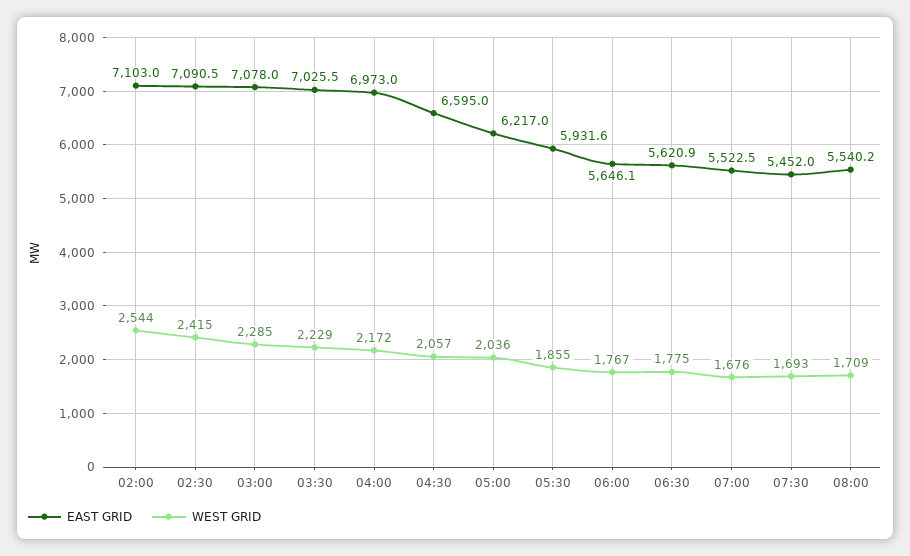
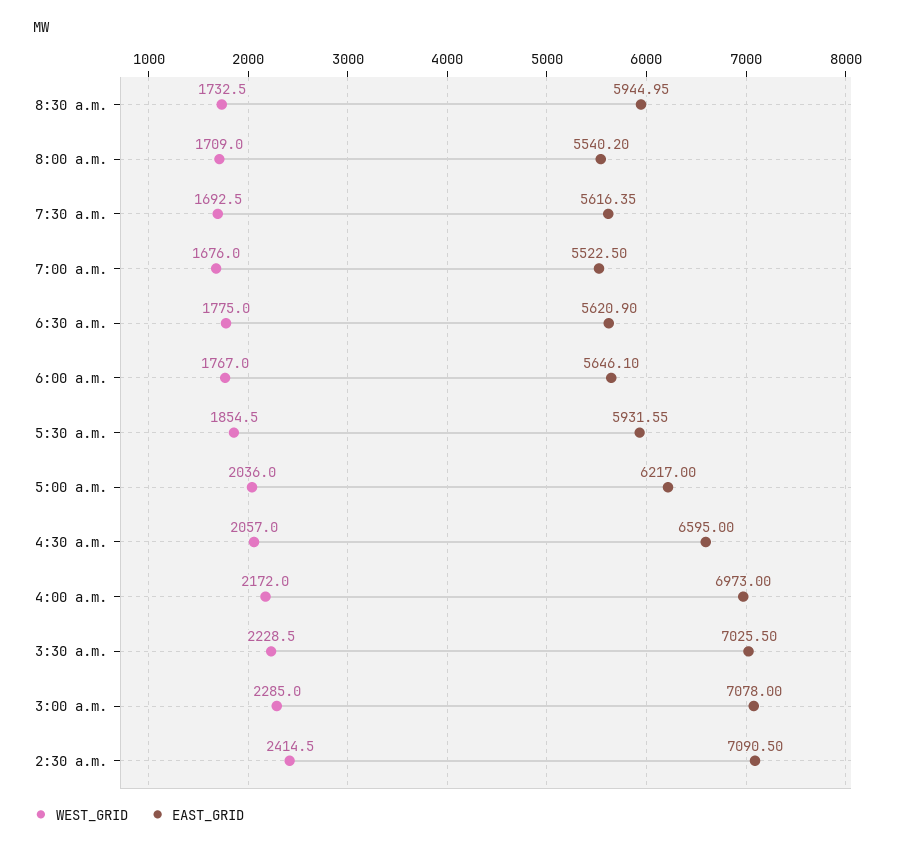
EAST GRID, 02:00: 7103 -> none
WEST GRID, 02:00: 2544 -> none
EAST GRID, 07:30: 5452 -> 5616.35
WEST GRID, 8:30 a.m.: none -> 1732.5
EAST GRID, 8:30 a.m.: none -> 5944.95

